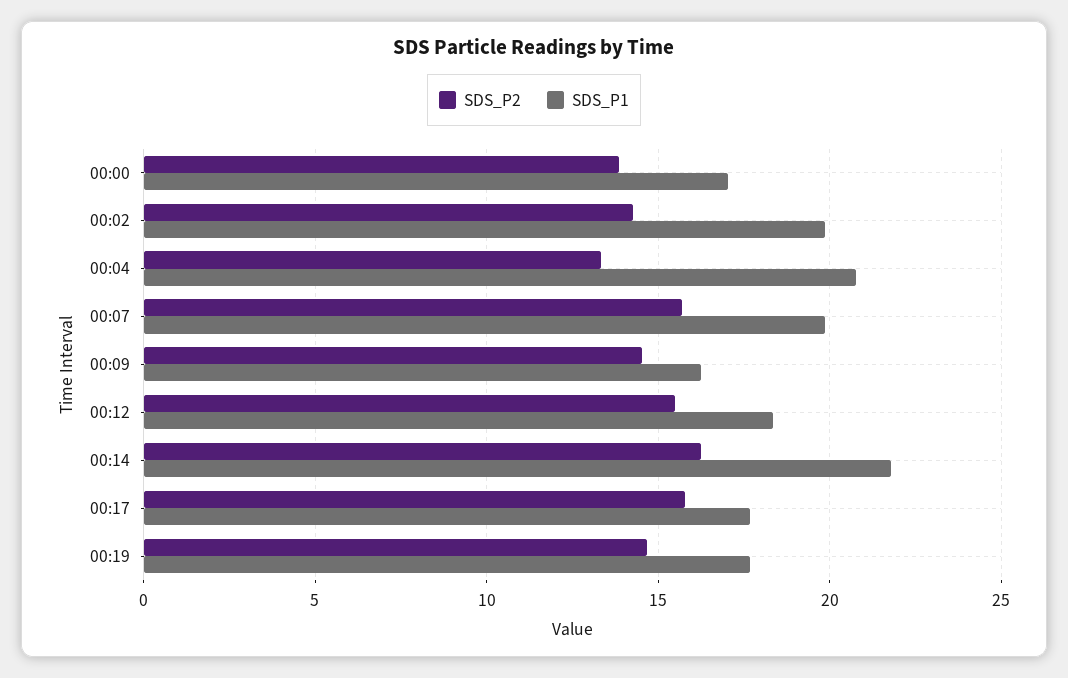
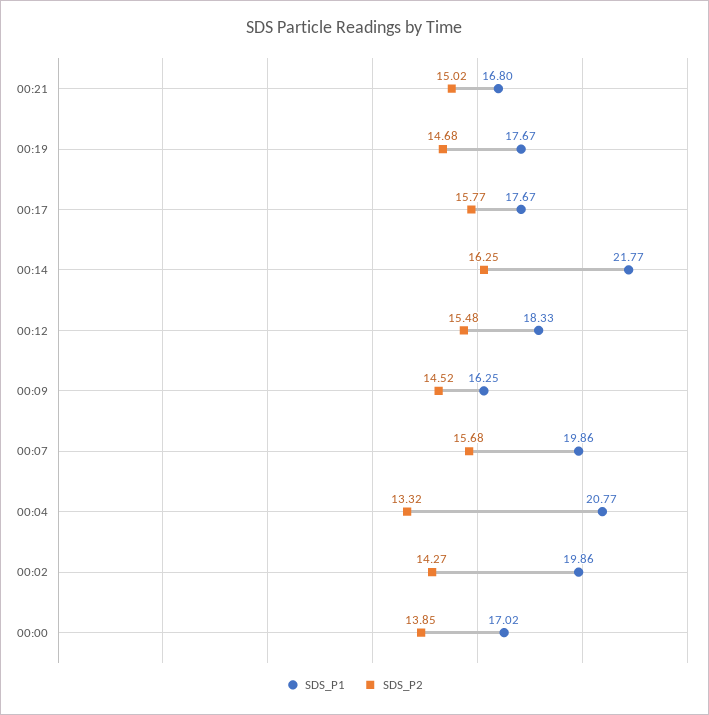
SDS_P1, 00:21: none -> 16.8
SDS_P2, 00:21: none -> 15.02

